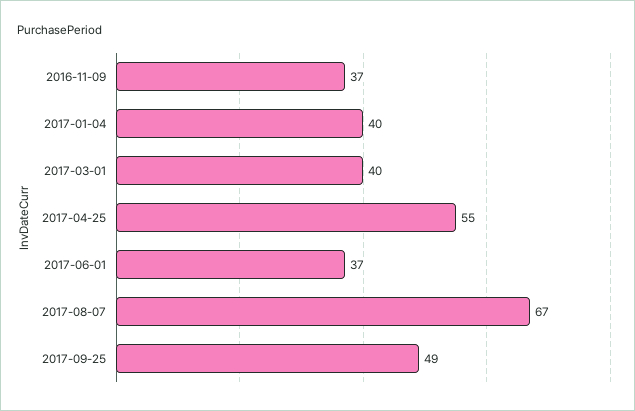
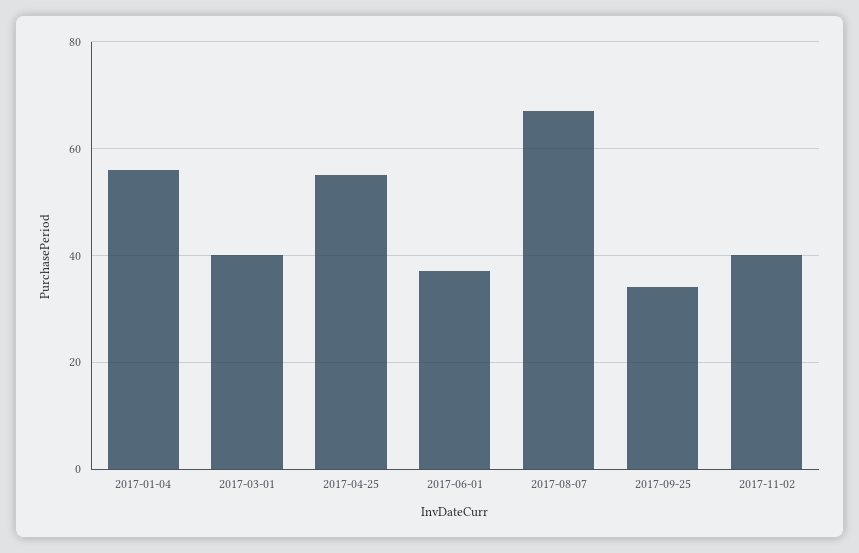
2016-11-09: 37 -> none
2017-01-04: 40 -> 55
2017-09-25: 49 -> 35
2017-11-02: none -> 40

